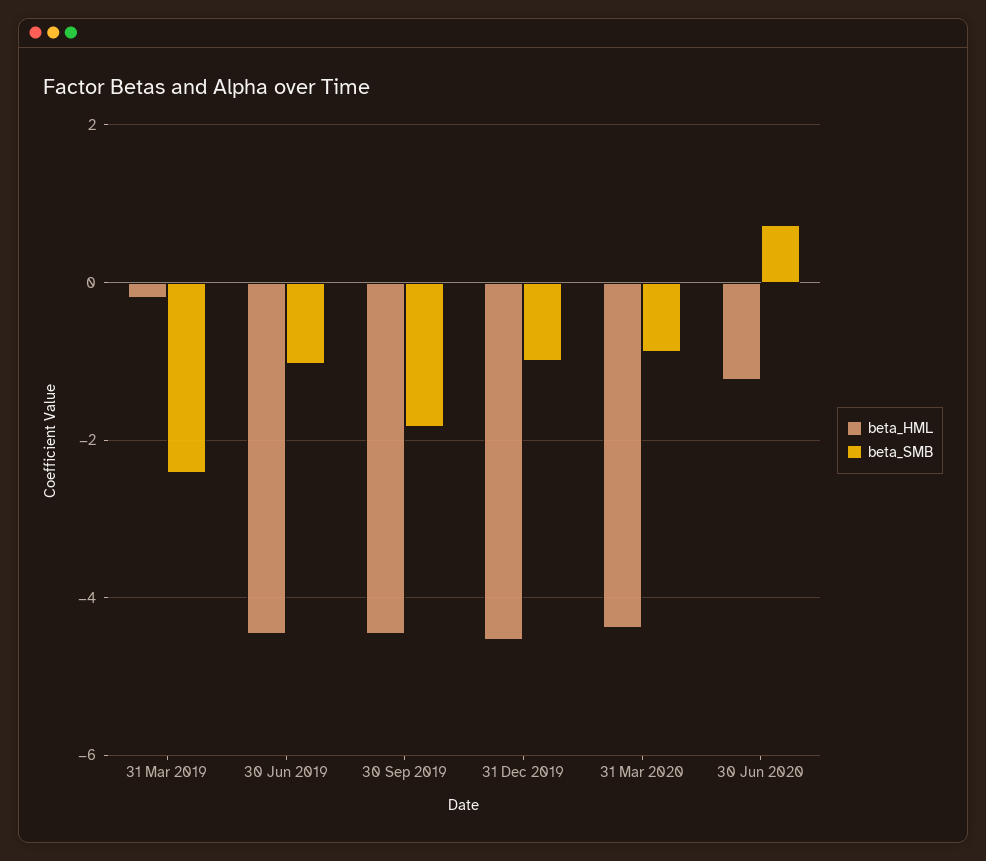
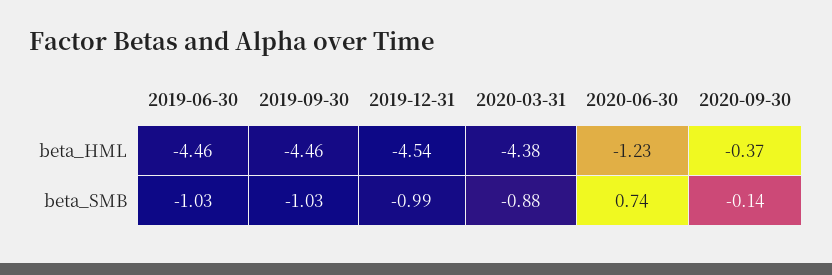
beta_HML, 31 Mar 2019: -0.2 -> none
beta_SMB, 31 Mar 2019: -2.4 -> none
beta_SMB, 30 Sep 2019: -1.8 -> -1.03
beta_HML, 2020-09-30: none -> -0.37
beta_SMB, 2020-09-30: none -> -0.14

